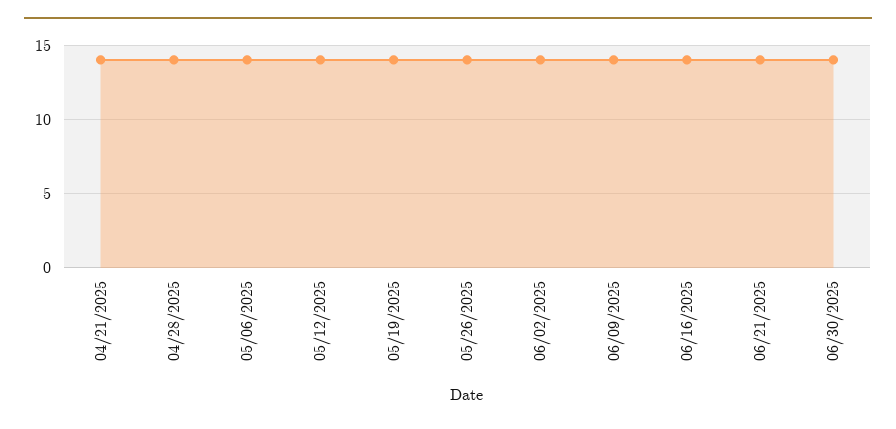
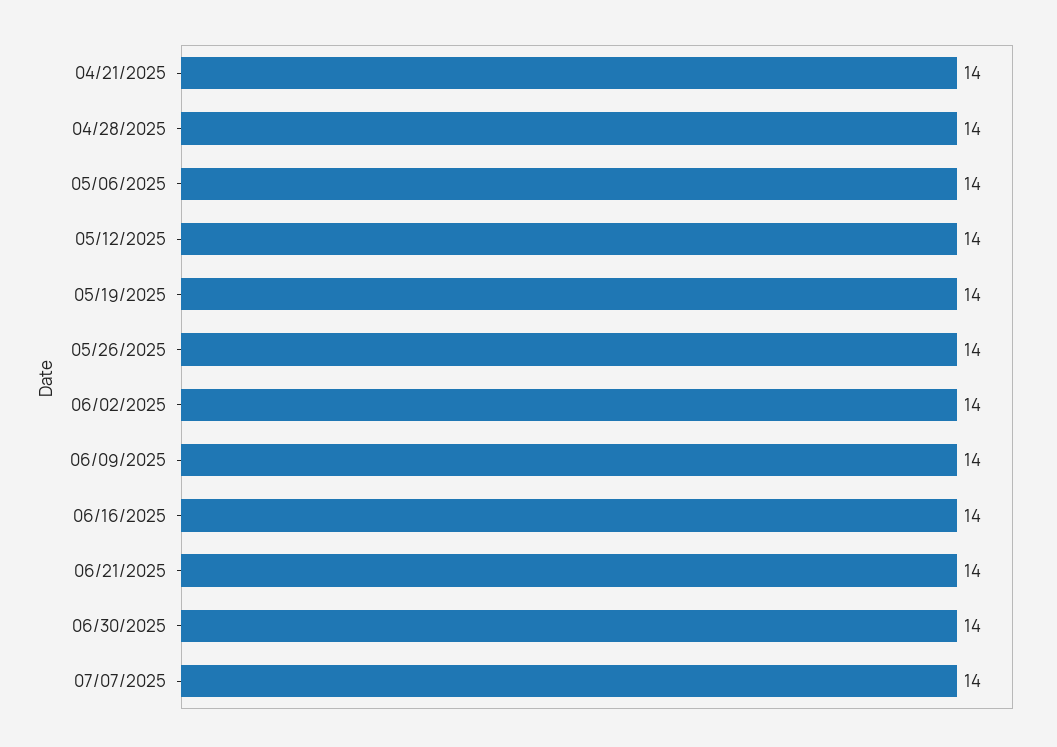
07/07/2025: none -> 14

